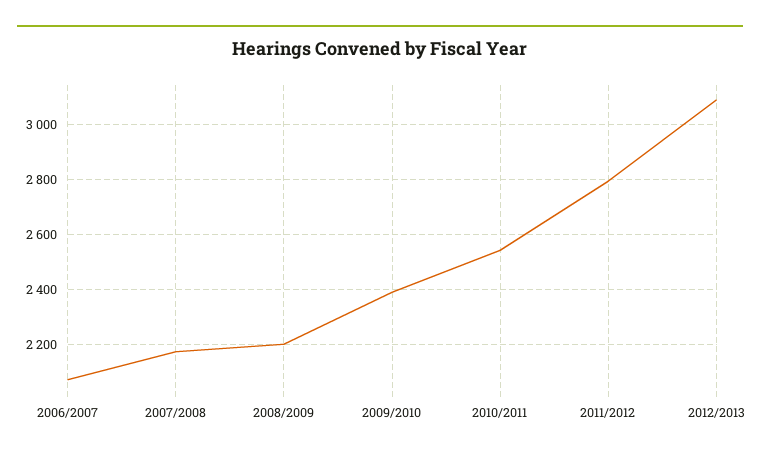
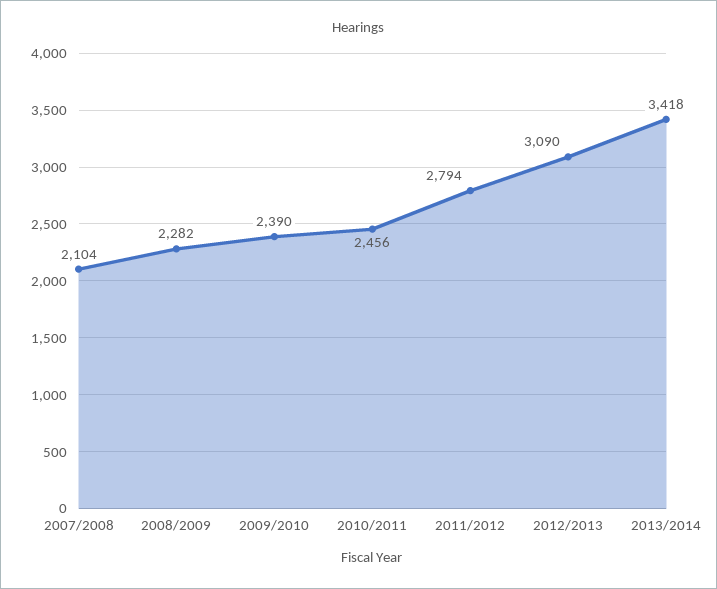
2006/2007: 2075 -> none
2007/2008: 2175 -> 2104
2008/2009: 2200 -> 2282
2010/2011: 2550 -> 2456
2013/2014: none -> 3418

